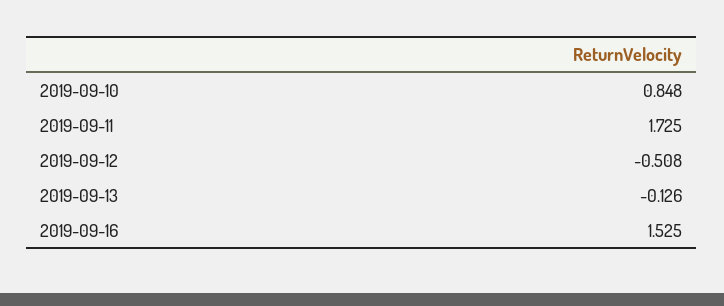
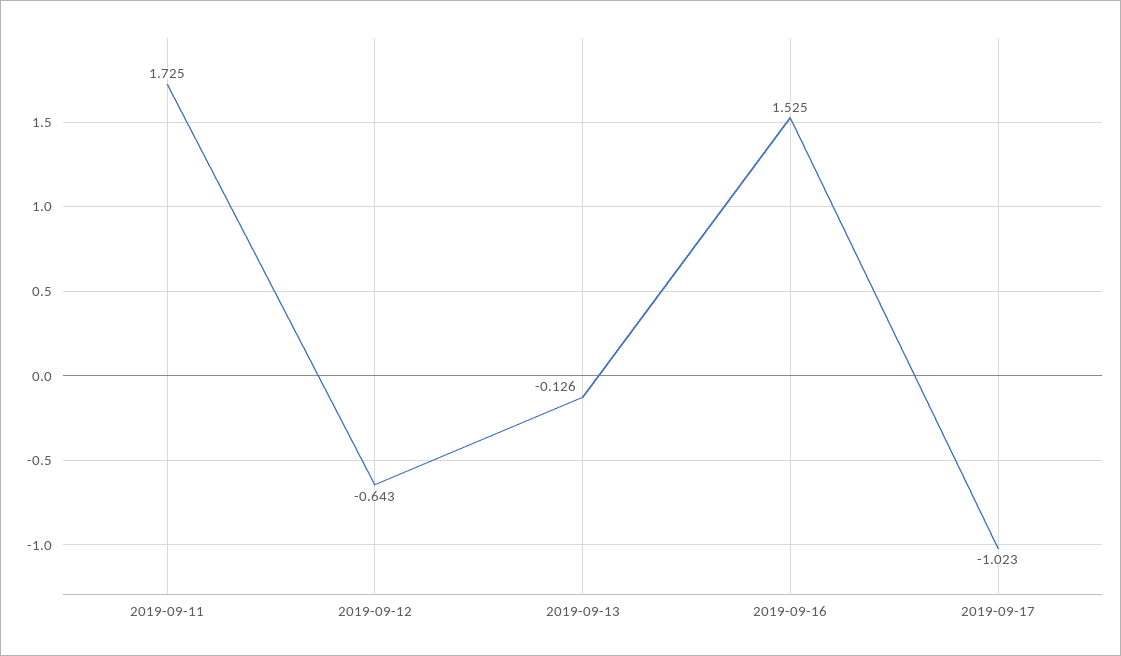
2019-09-10: 0.848 -> none
2019-09-12: -0.508 -> -0.643
2019-09-17: none -> -1.023

